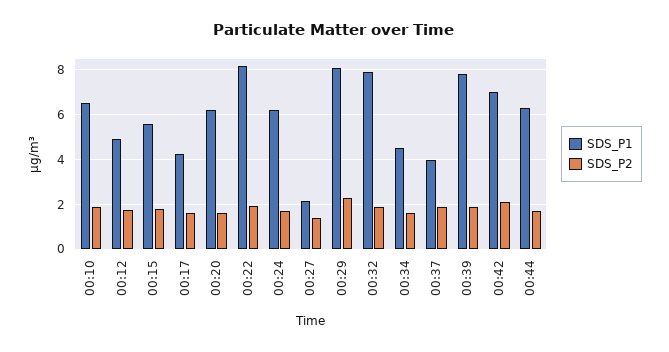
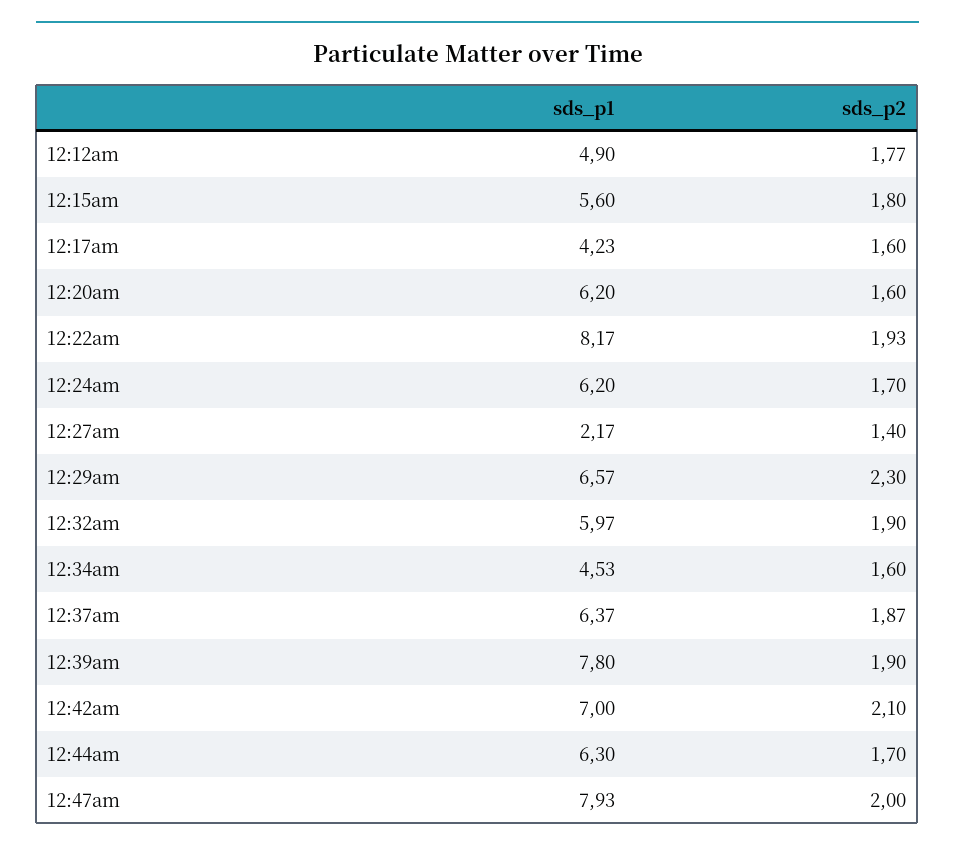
SDS_P1, 00:10: 6.5 -> none
SDS_P2, 00:10: 2 -> none
SDS_P1, 00:29: 8 -> 6.57
SDS_P1, 00:32: 8 -> 5.97
SDS_P1, 00:37: 4 -> 6.37
SDS_P1, 12:47am: none -> 7.93
SDS_P2, 12:47am: none -> 2

